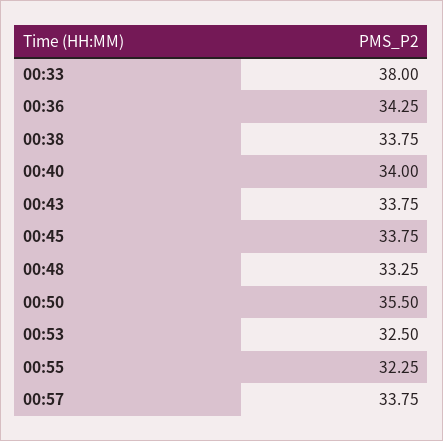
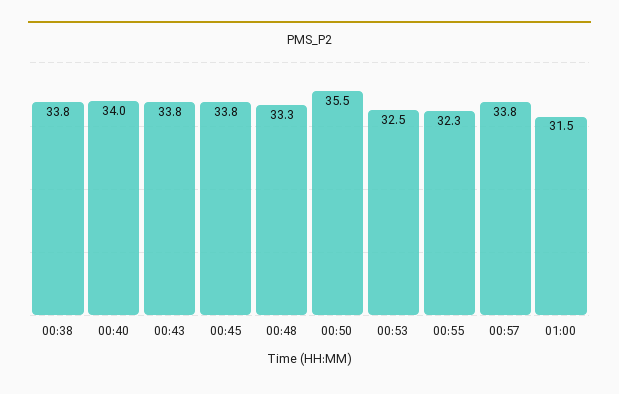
00:33: 38 -> none
00:36: 34.25 -> none
01:00: none -> 31.5

